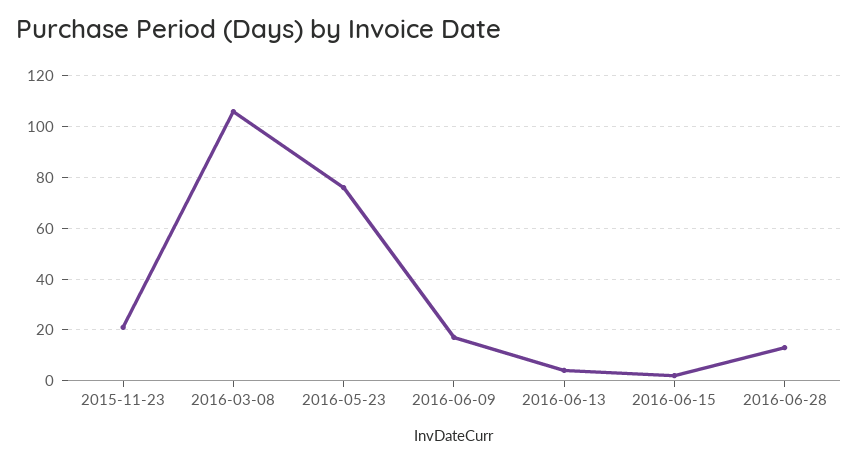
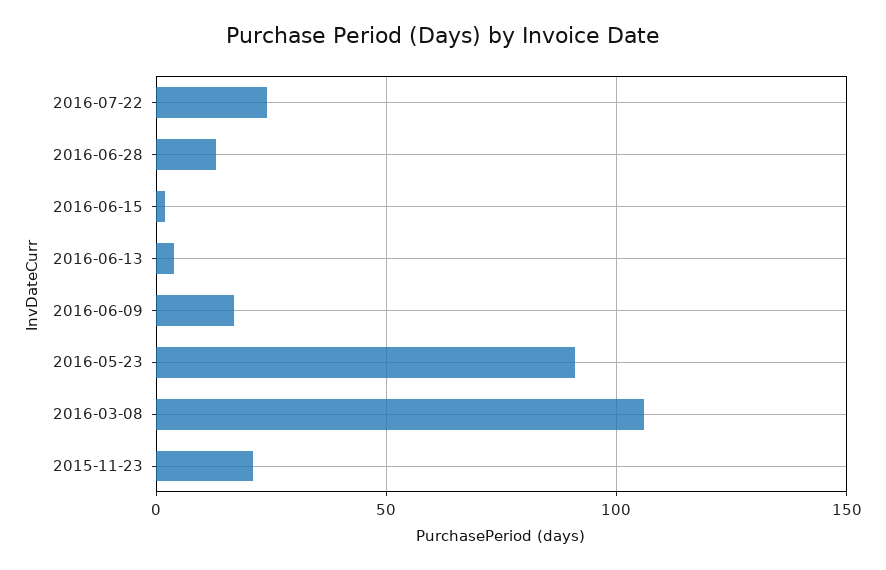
2016-05-23: 75 -> 90
2016-07-22: none -> 25

